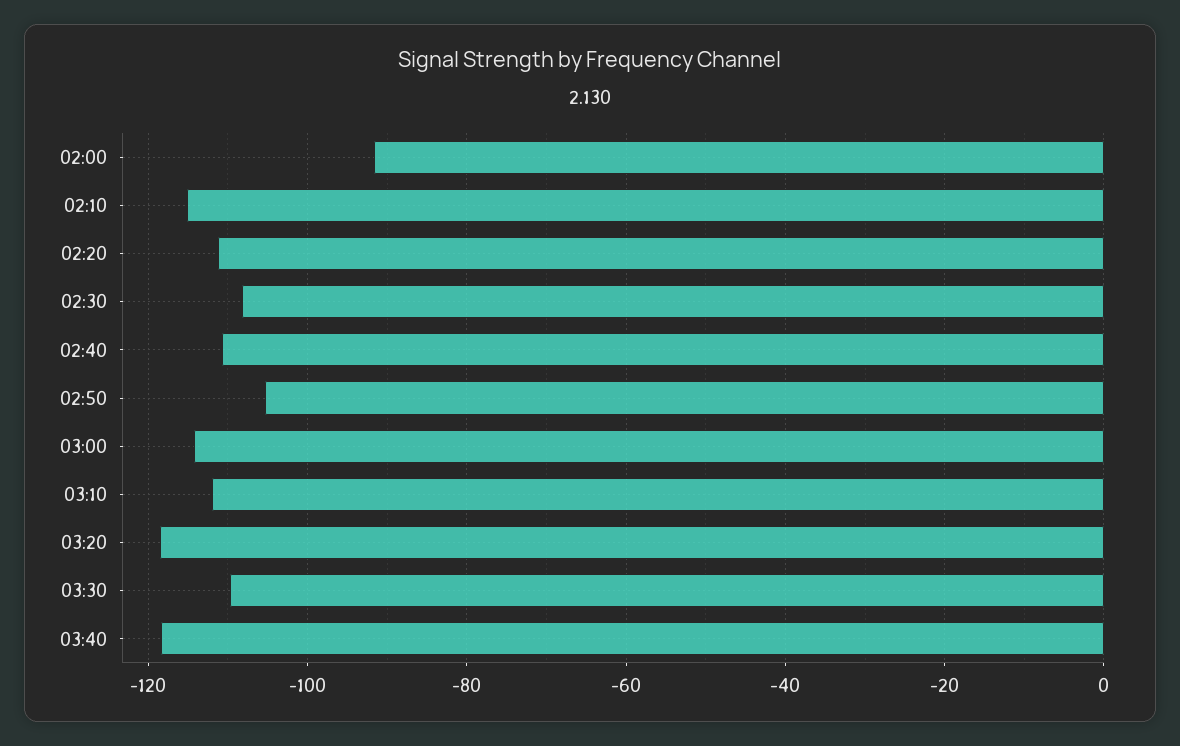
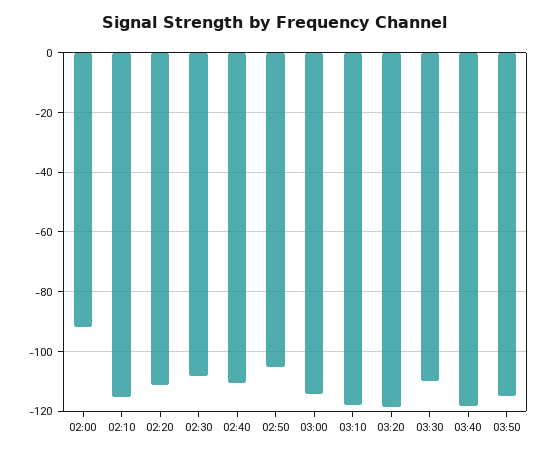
03:10: -112 -> -117.5
03:50: none -> -115

